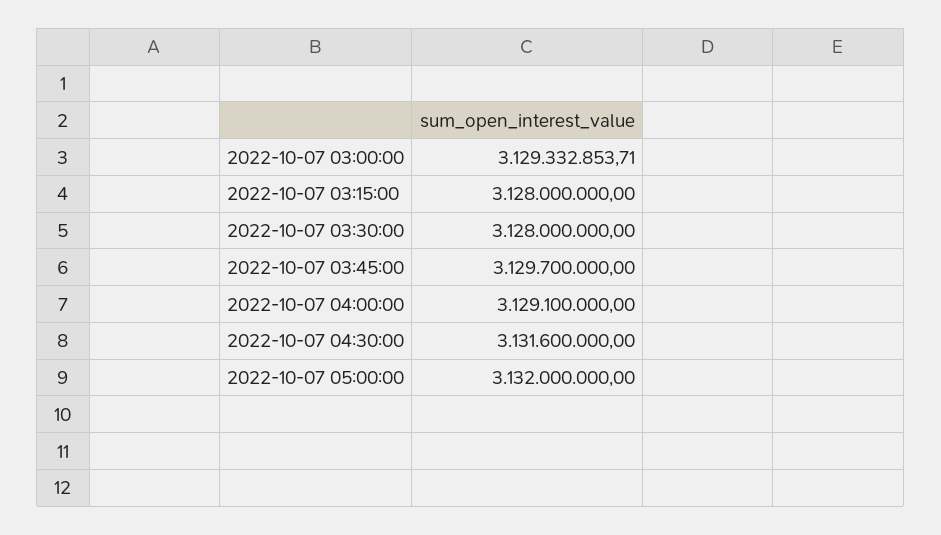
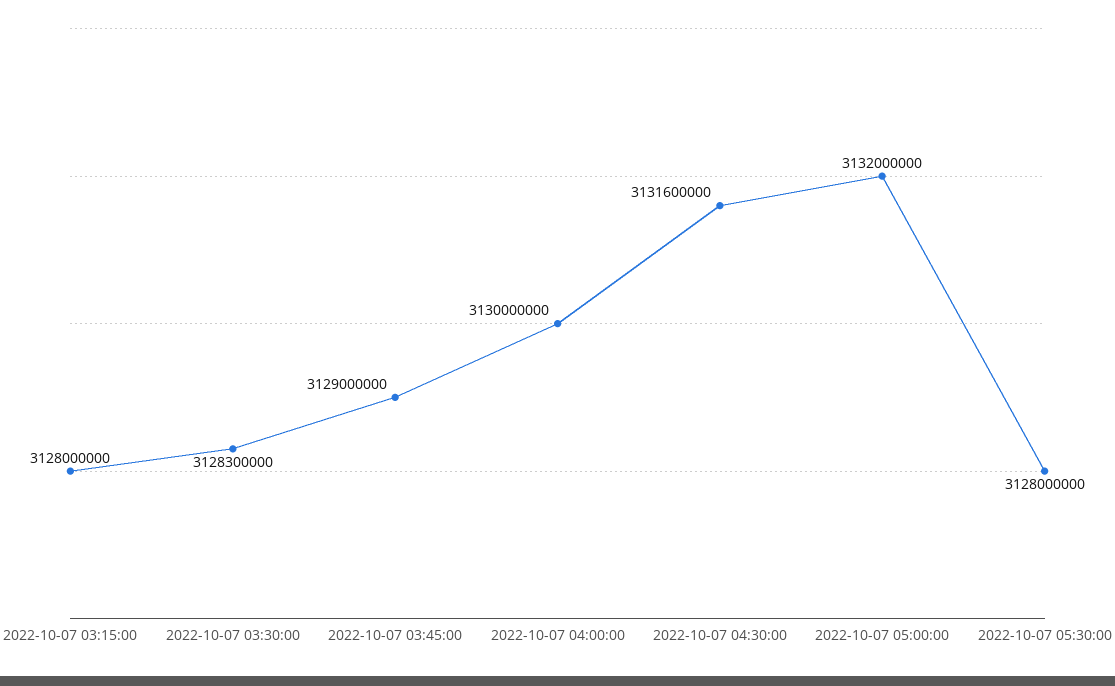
2022-10-07 03:00:00: 3129332853.71 -> none
2022-10-07 03:30:00: 3128000000 -> 3128300000
2022-10-07 03:45:00: 3129700000 -> 3129000000
2022-10-07 04:00:00: 3129100000 -> 3130000000
2022-10-07 05:30:00: none -> 3128000000

